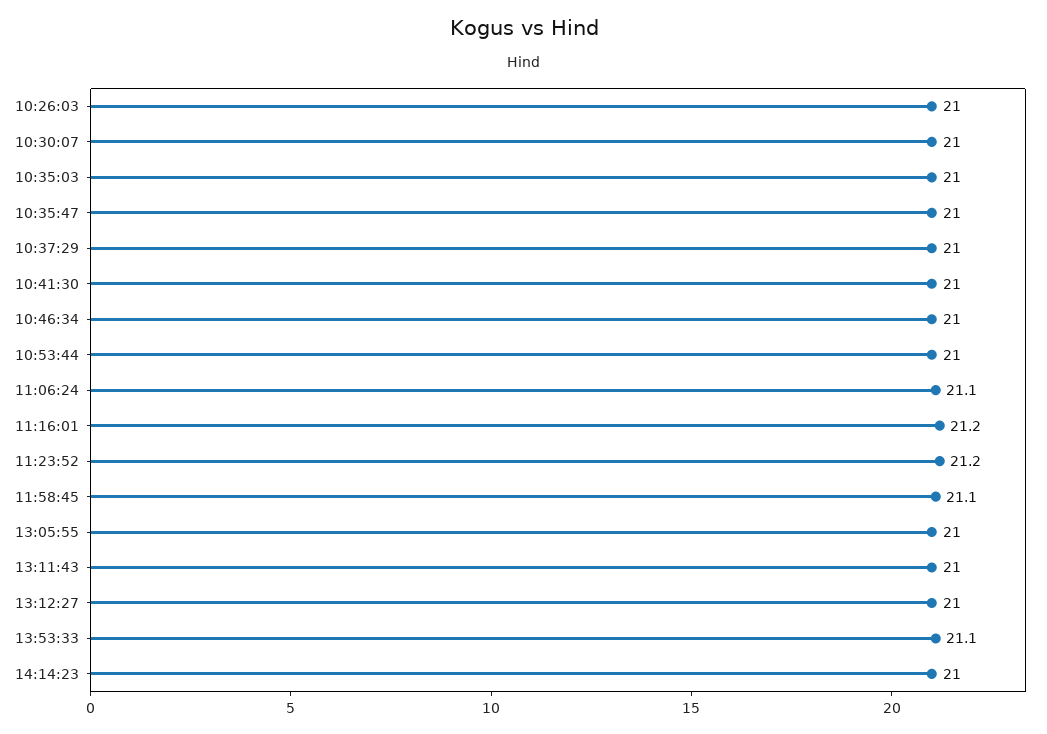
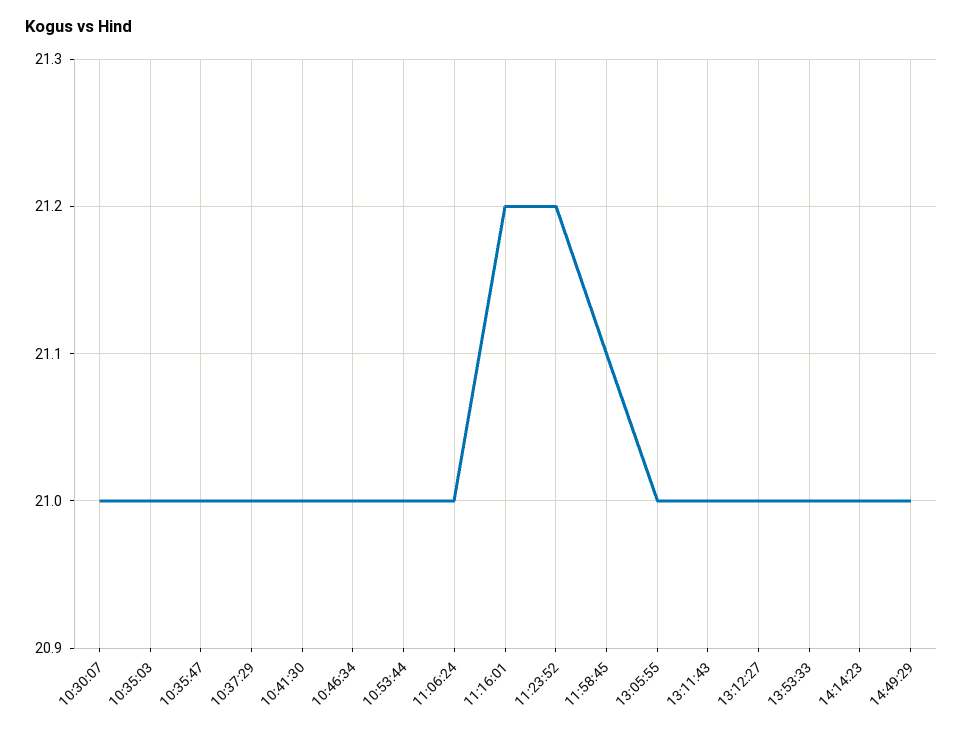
10:26:03: 21 -> none
11:06:24: 21.1 -> 21
13:53:33: 21.1 -> 21
14:49:29: none -> 21

